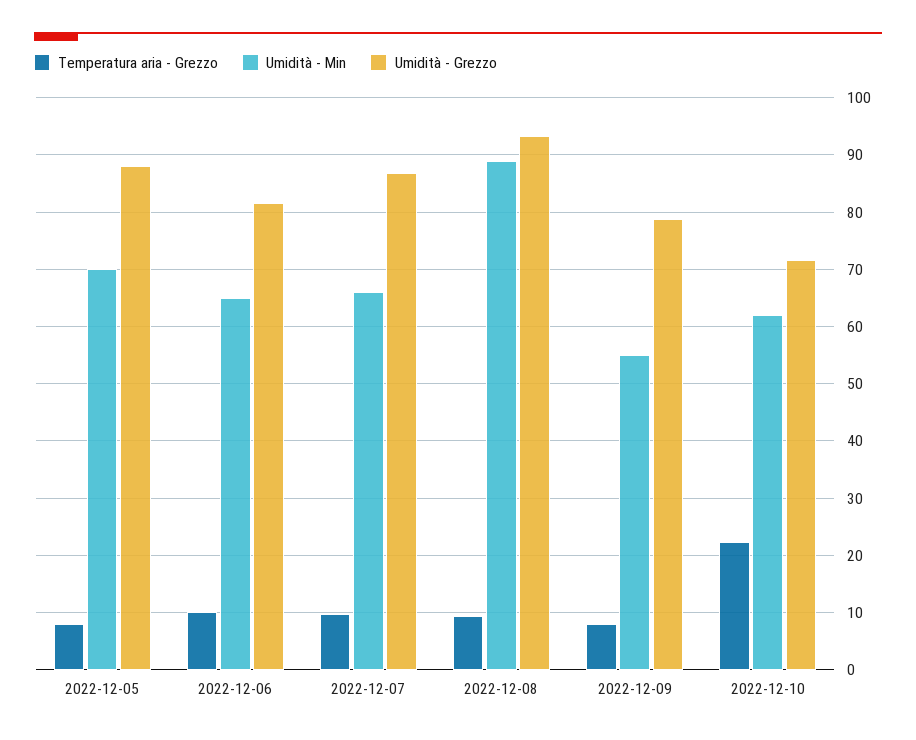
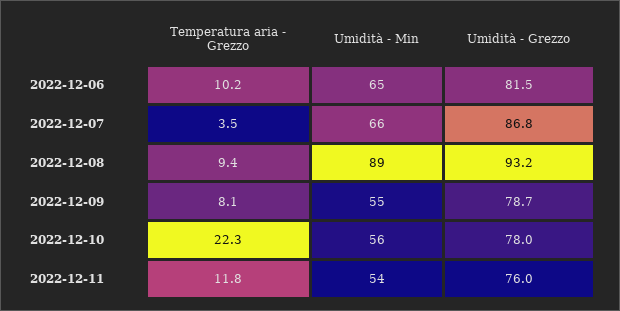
Temperatura aria - Grezzo, 2022-12-05: 8 -> none
Umidità - Min, 2022-12-05: 70 -> none
Umidità - Grezzo, 2022-12-05: 88 -> none
Temperatura aria - Grezzo, 2022-12-07: 10 -> 3.5
Umidità - Min, 2022-12-10: 62 -> 56
Umidità - Grezzo, 2022-12-10: 72 -> 78
Temperatura aria - Grezzo, 2022-12-11: none -> 11.8
Umidità - Min, 2022-12-11: none -> 54
Umidità - Grezzo, 2022-12-11: none -> 76

